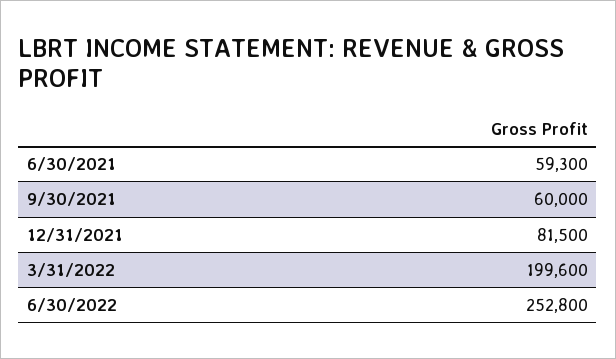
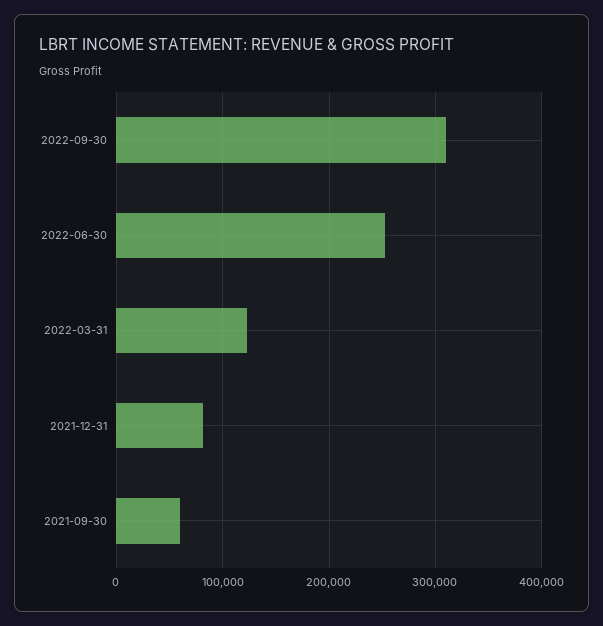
6/30/2021: 59300 -> none
3/31/2022: 199600 -> 120000
2022-09-30: none -> 310000

